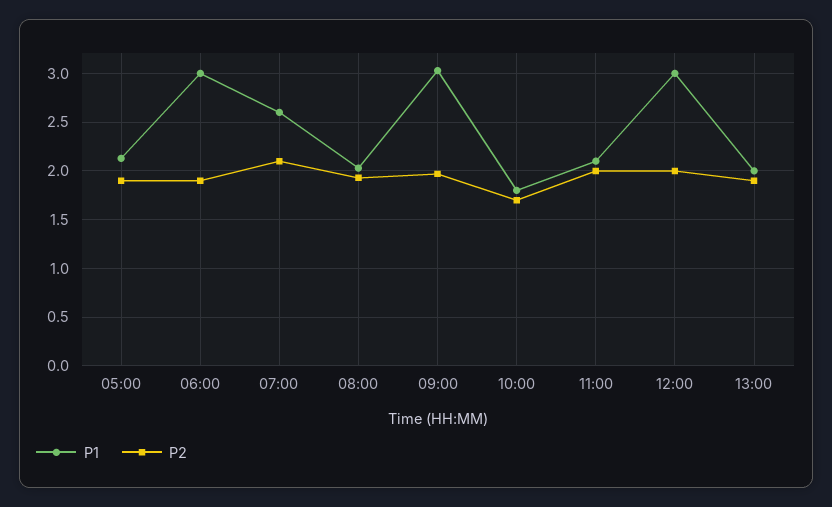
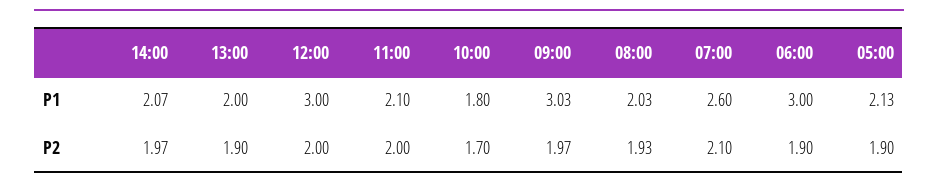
P1, 14:00: none -> 2.07
P2, 14:00: none -> 1.97

